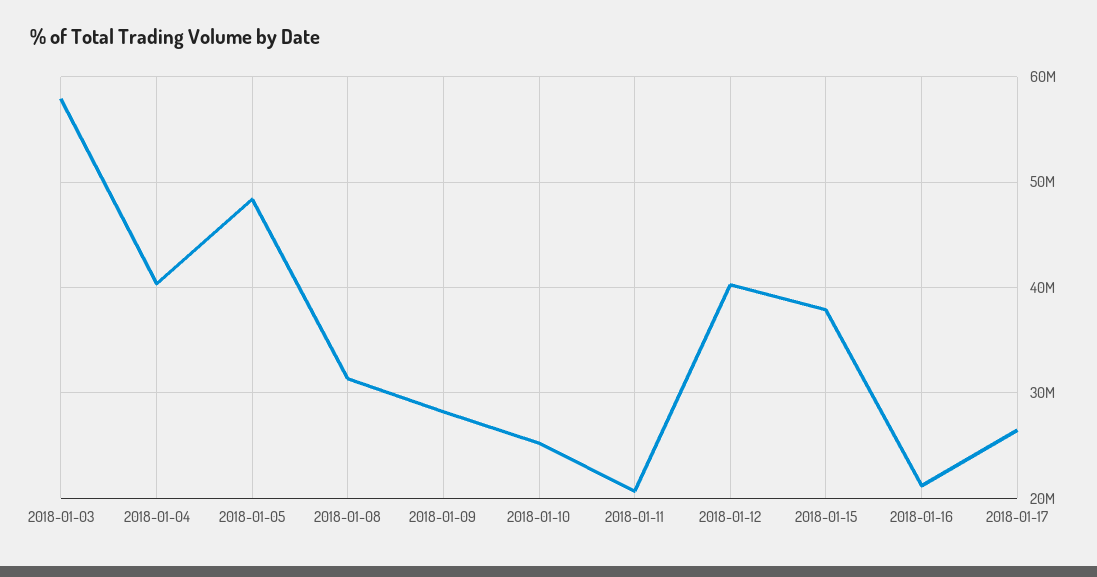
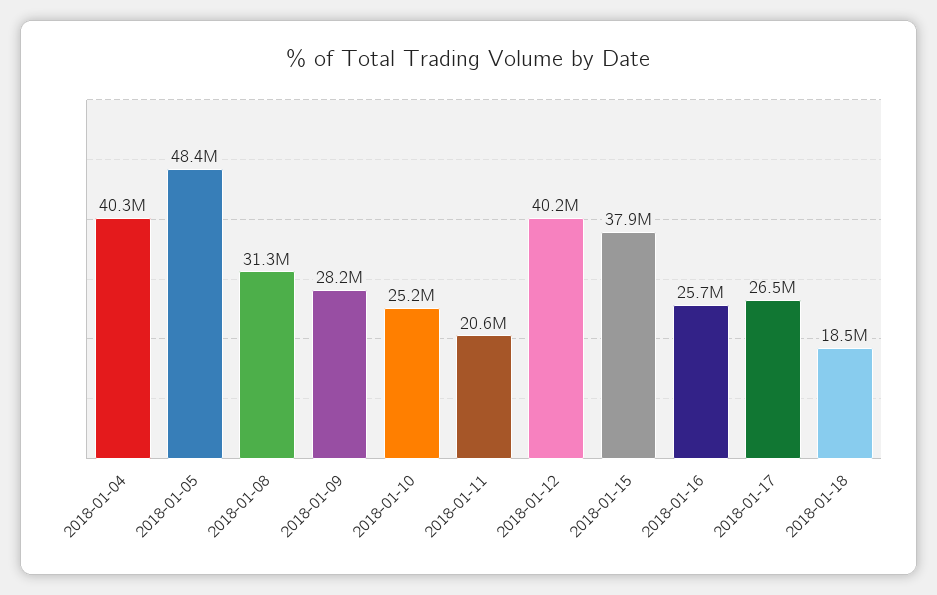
2018-01-03: 58000000 -> none
2018-01-16: 21000000 -> 25700000
2018-01-18: none -> 18500000

